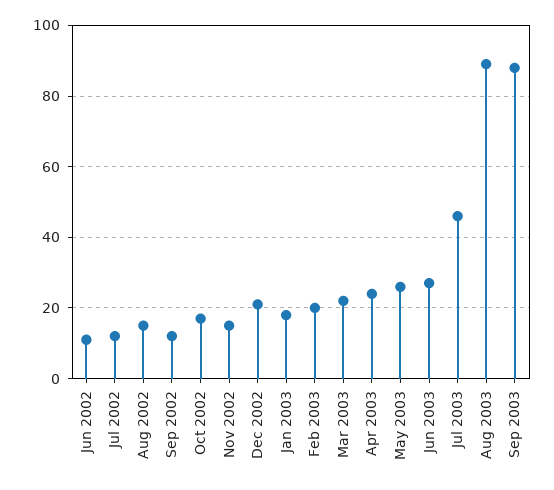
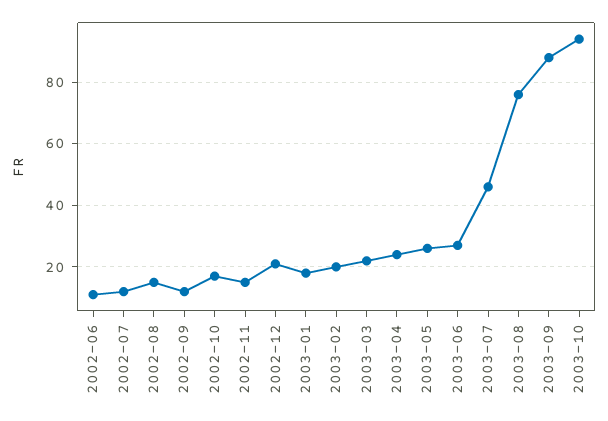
Aug 2003: 90 -> 75
2003-10: none -> 95

